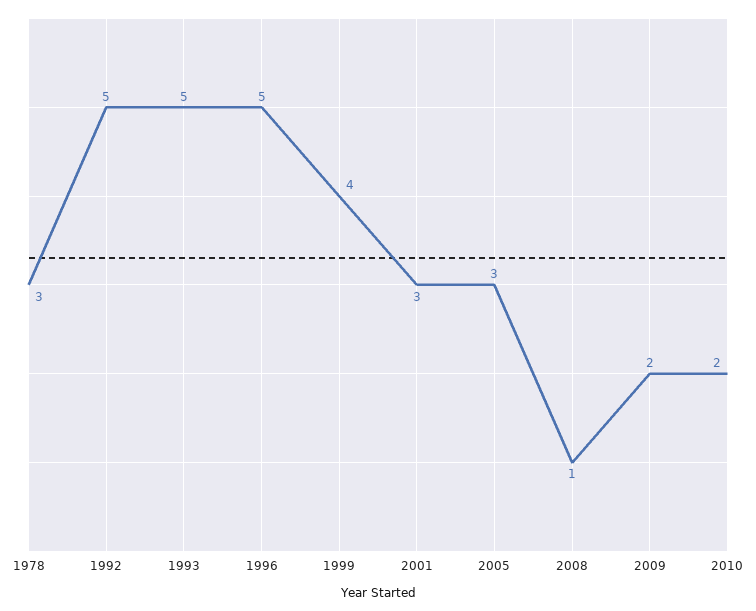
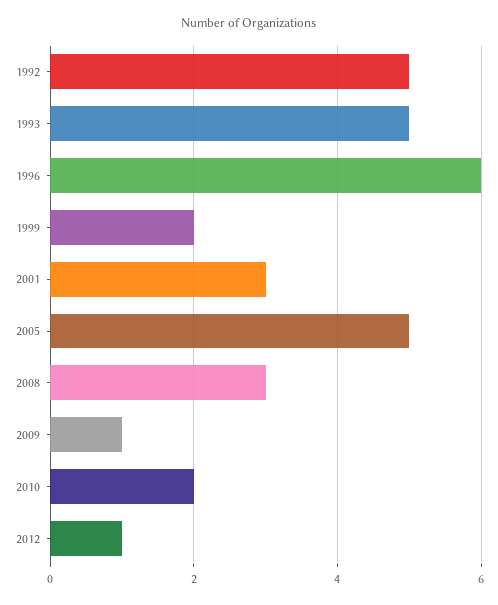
1978: 3 -> none
1996: 5 -> 6
1999: 4 -> 2
2005: 3 -> 5
2008: 1 -> 3
2009: 2 -> 1
2012: none -> 1

